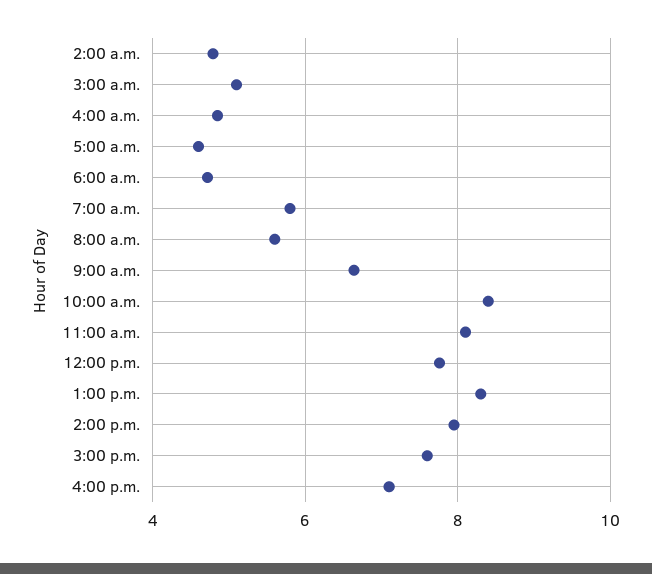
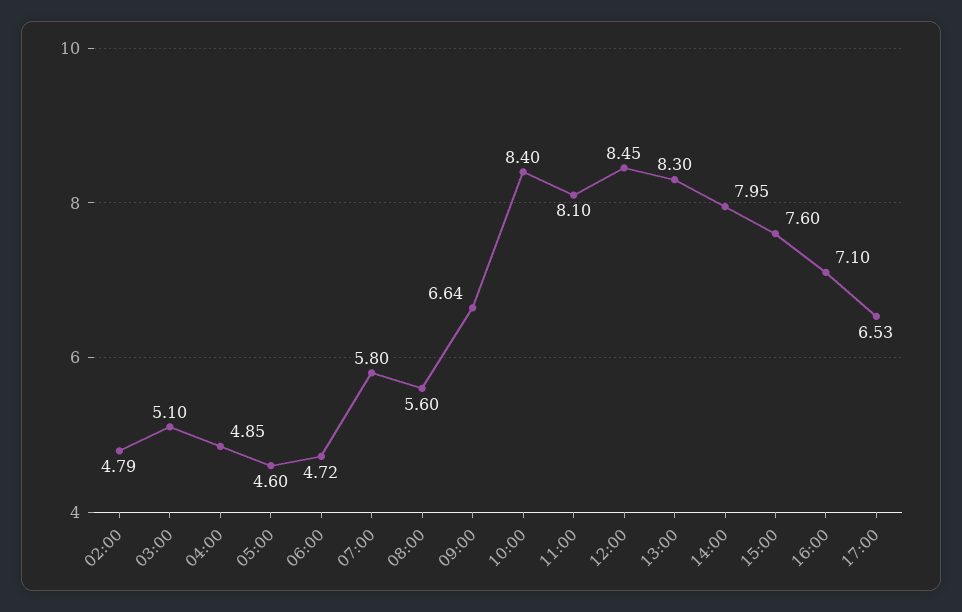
12:00 p.m.: 7.8 -> 8.45
17:00: none -> 6.53

